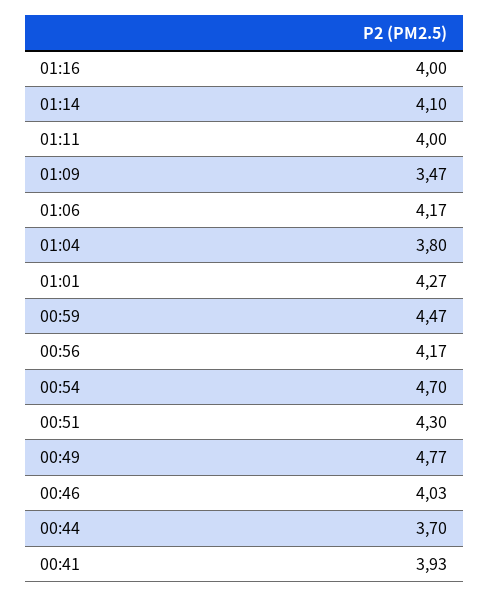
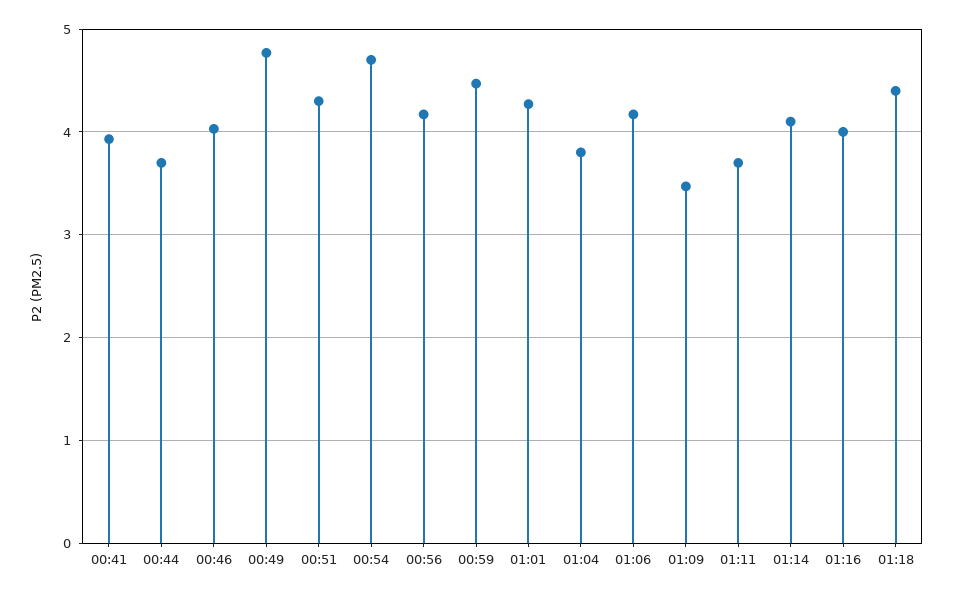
01:11: 4 -> 3.7
01:18: none -> 4.4

